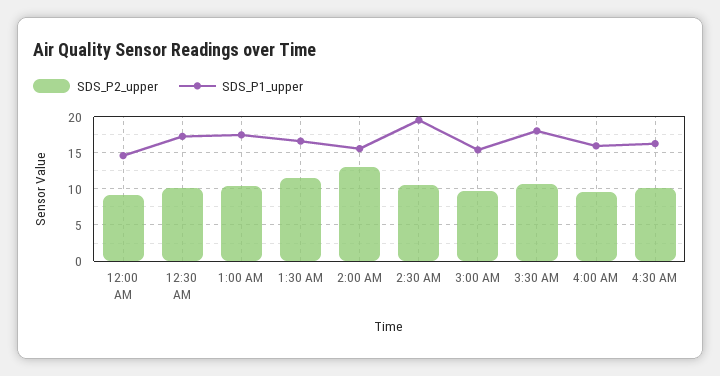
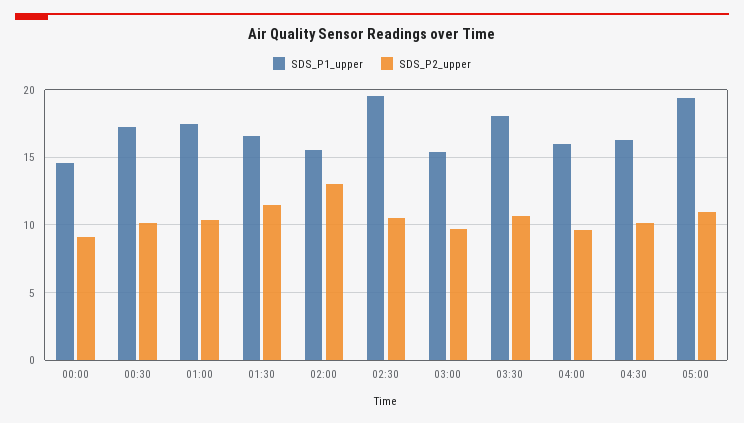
SDS_P1_upper, 05:00: none -> 19.5
SDS_P2_upper, 05:00: none -> 11

